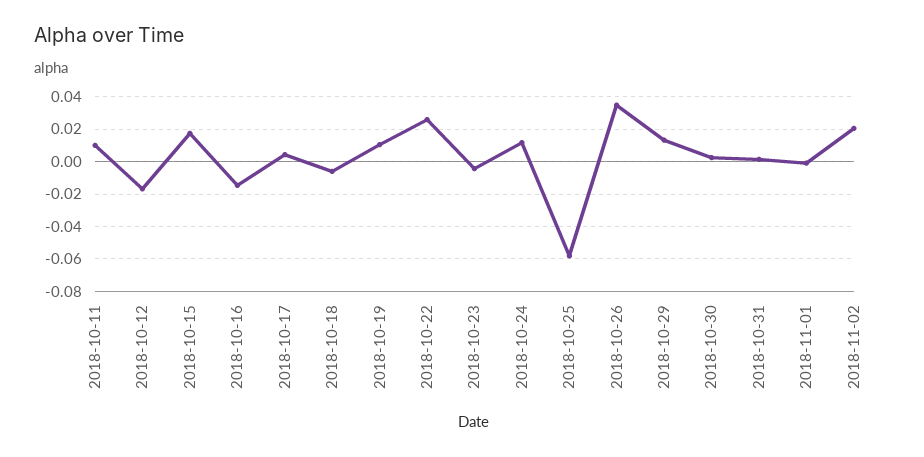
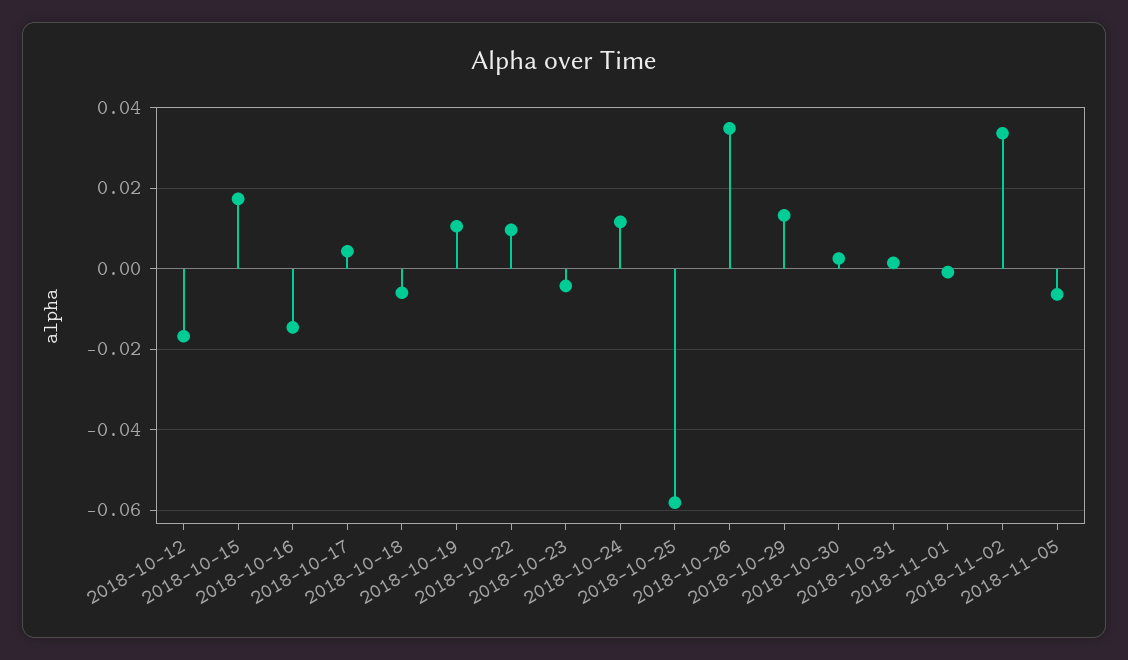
2018-10-11: 0.01 -> none
2018-10-22: 0.025 -> 0.01
2018-11-02: 0.02 -> 0.034
2018-11-05: none -> -0.006

